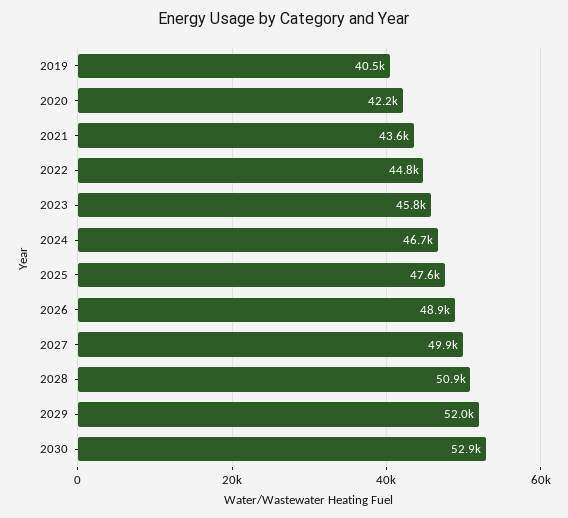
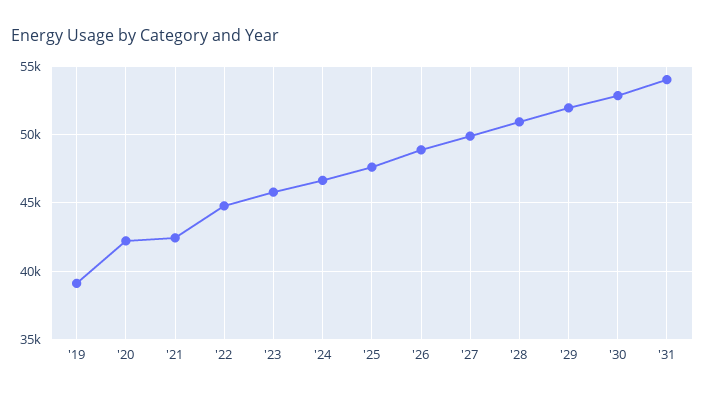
2019: 40500 -> 39000
2021: 43600 -> 42500
'31: none -> 54000

